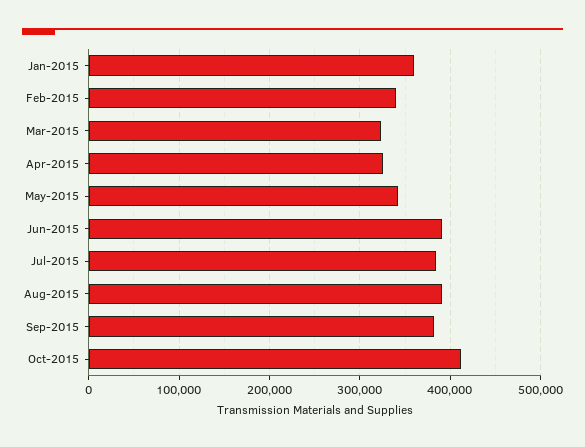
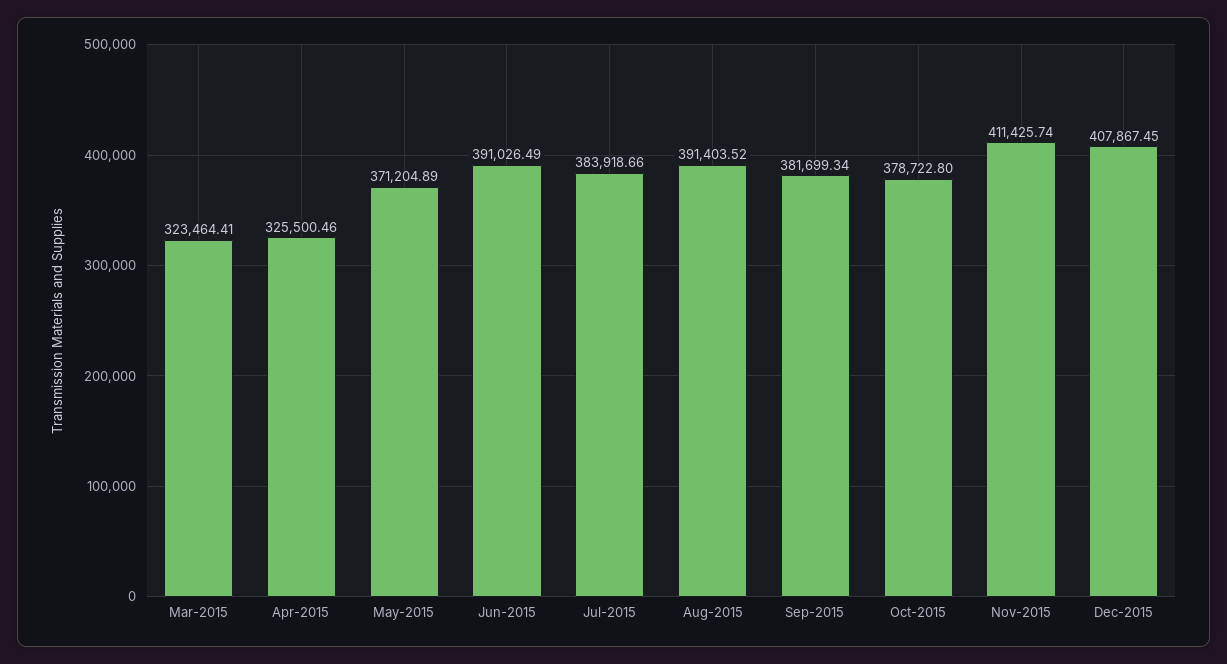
Jan-2015: 360000 -> none
Feb-2015: 340000 -> none
May-2015: 340000 -> 371204.89
Oct-2015: 410000 -> 378722.8
Nov-2015: none -> 411425.74
Dec-2015: none -> 407867.45

